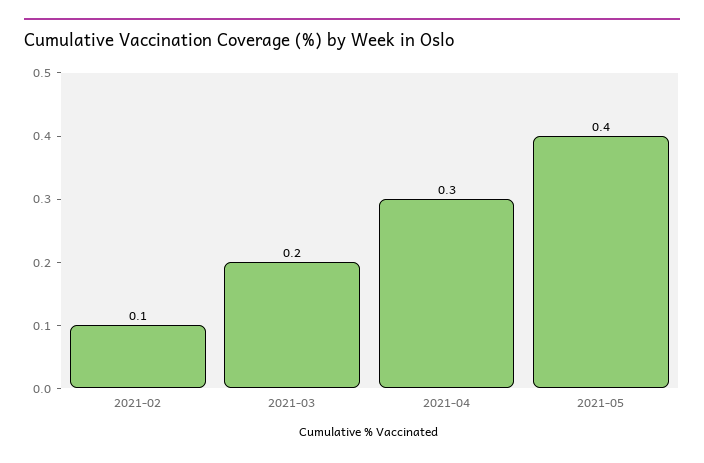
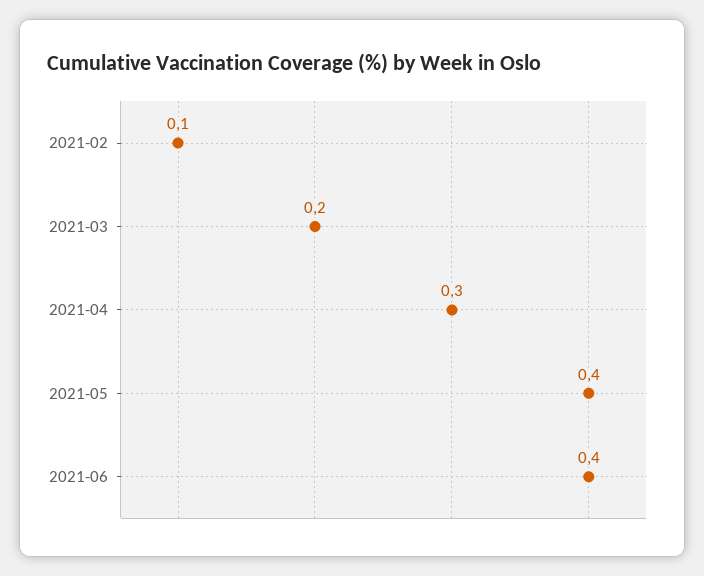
2021-06: none -> 0.4

